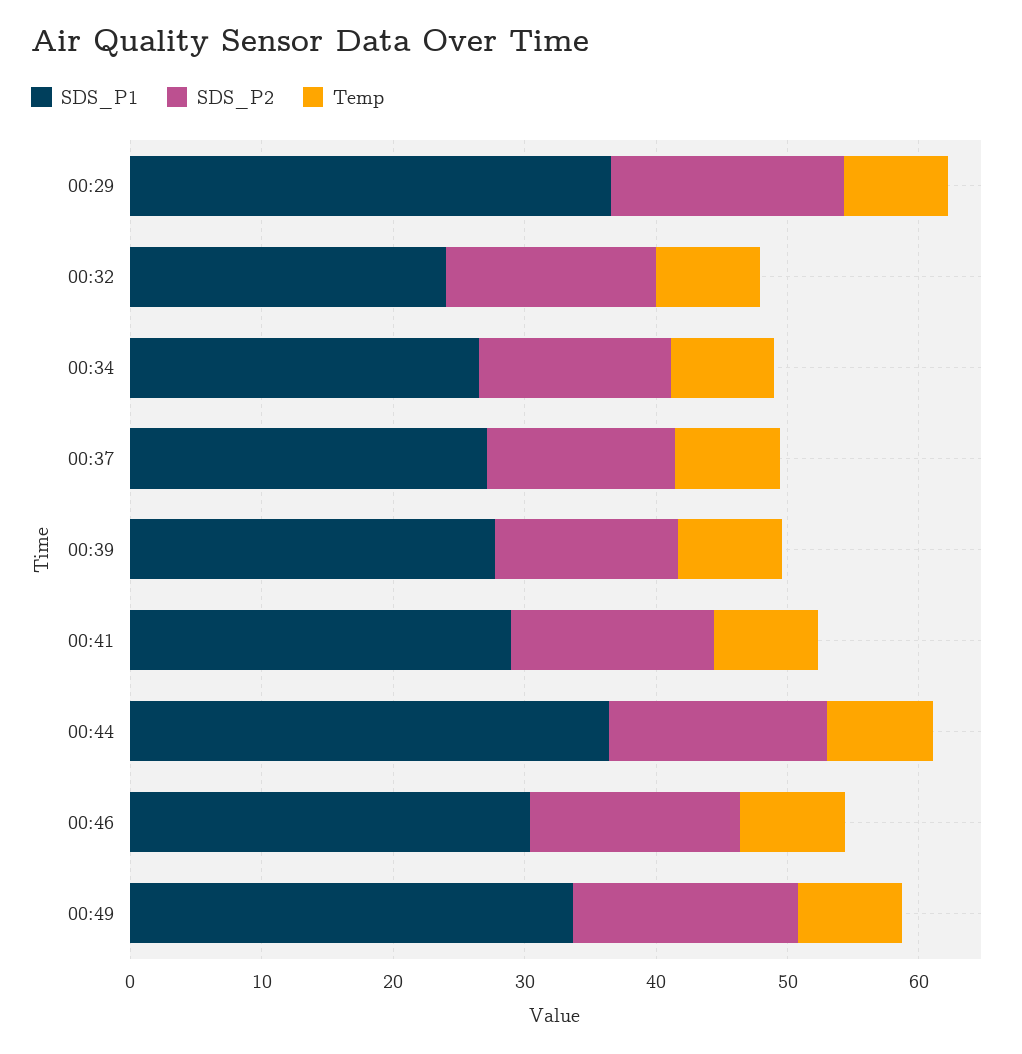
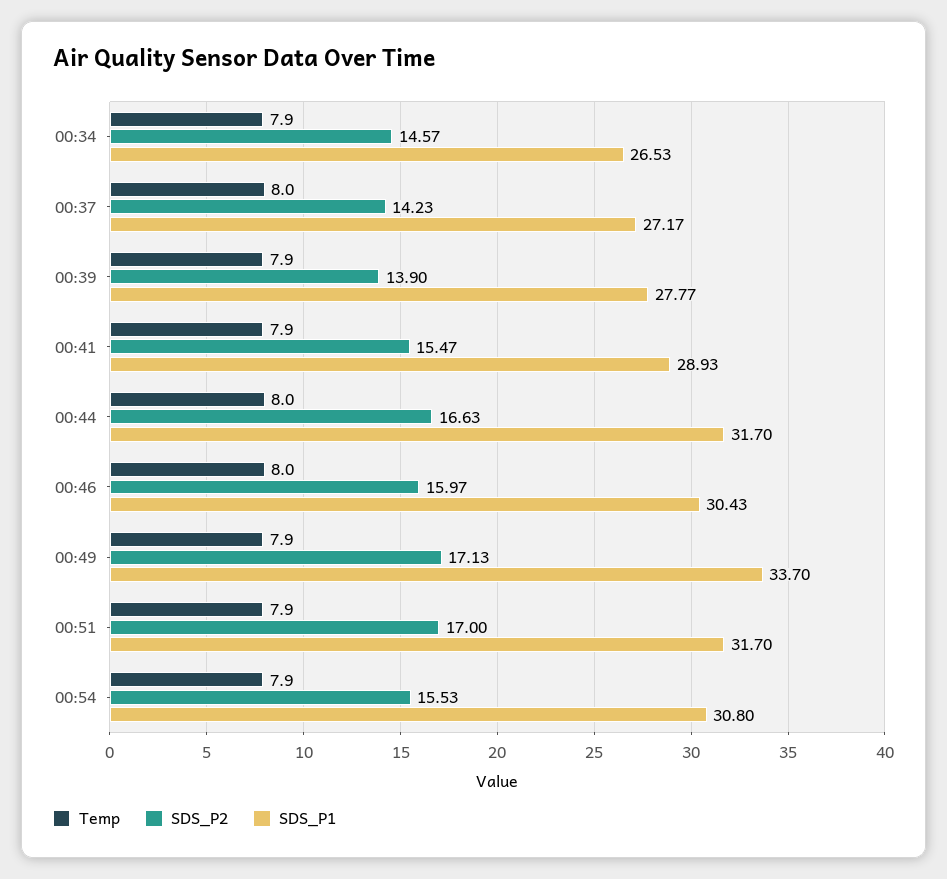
SDS_P1, 00:29: 36 -> none
SDS_P2, 00:29: 18 -> none
Temp, 00:29: 8 -> none
SDS_P1, 00:32: 24 -> none
SDS_P2, 00:32: 16 -> none
Temp, 00:32: 8 -> none
SDS_P1, 00:44: 36 -> 31.7
Temp, 00:51: none -> 7.9
SDS_P2, 00:51: none -> 17
SDS_P1, 00:51: none -> 31.7
Temp, 00:54: none -> 7.9
SDS_P2, 00:54: none -> 15.53
SDS_P1, 00:54: none -> 30.8

